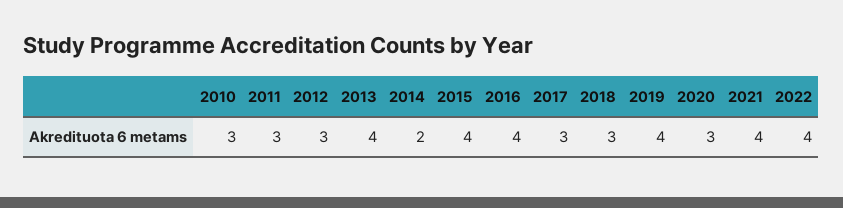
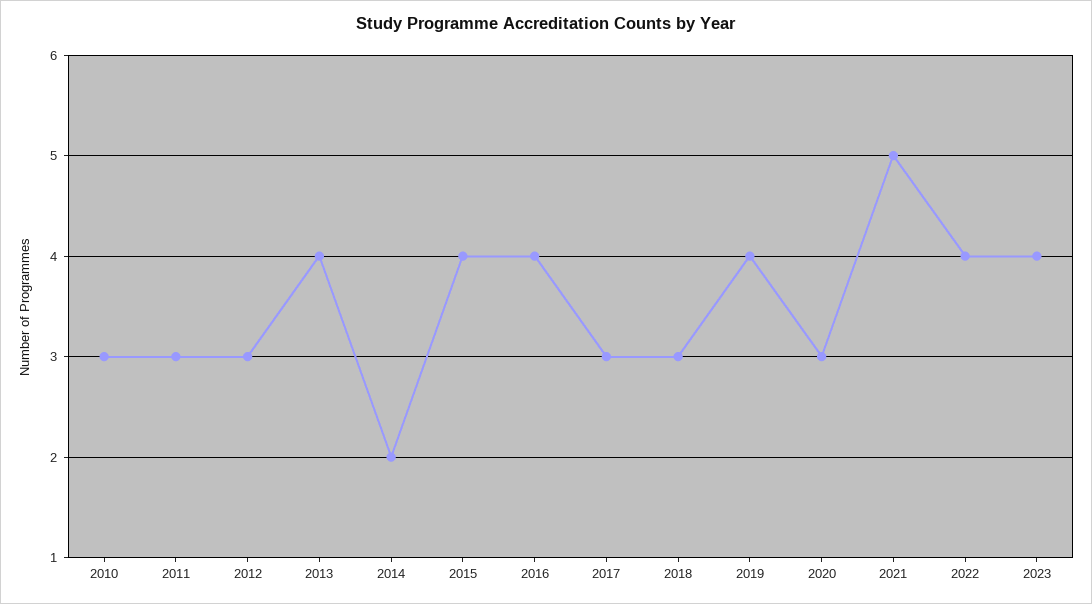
2021: 4 -> 5
2023: none -> 4

